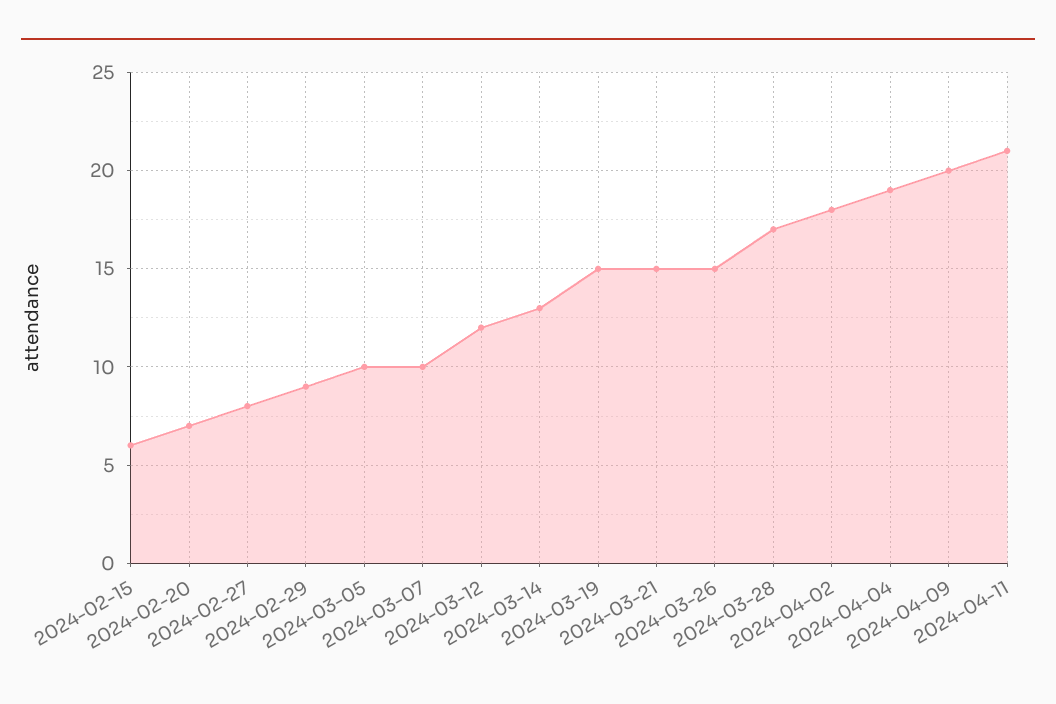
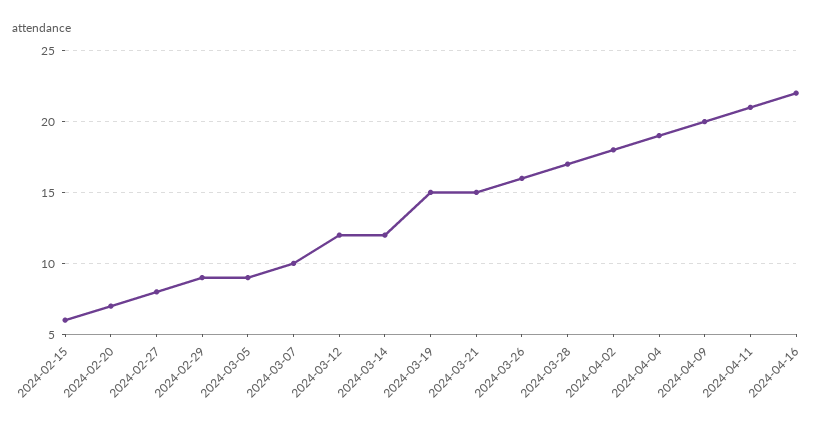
2024-03-05: 10 -> 9
2024-03-14: 13 -> 12
2024-03-26: 15 -> 16
2024-04-16: none -> 22

